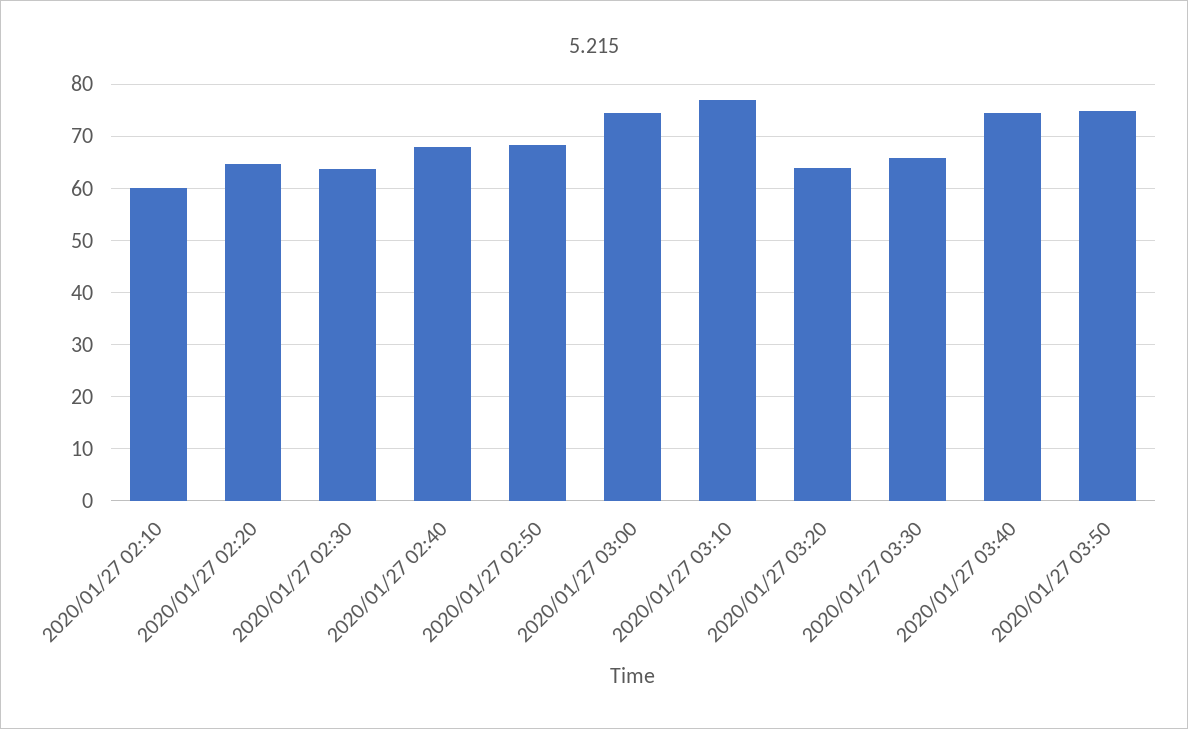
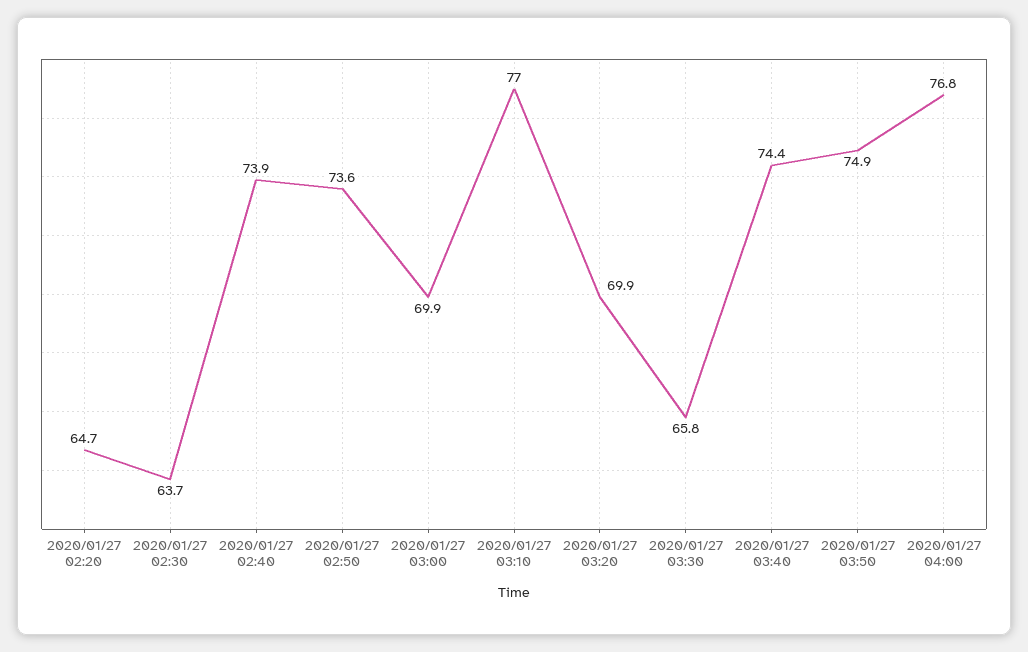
2020/01/27 02:10: 60 -> none
2020/01/27 02:40: 68 -> 73.9
2020/01/27 02:50: 68 -> 73.6
2020/01/27 03:00: 74 -> 69.9
2020/01/27 03:20: 64 -> 69.9
2020/01/27 04:00: none -> 76.8

